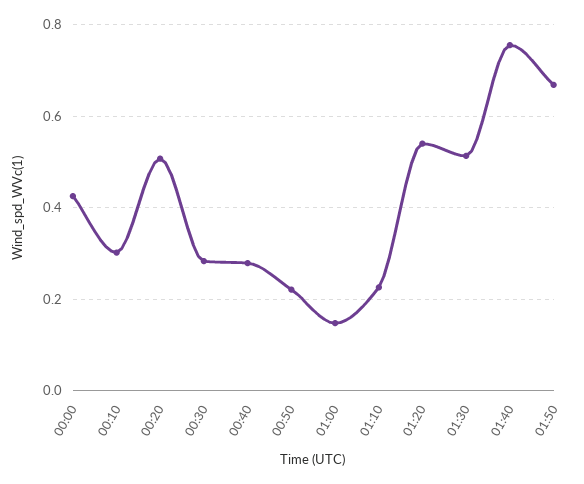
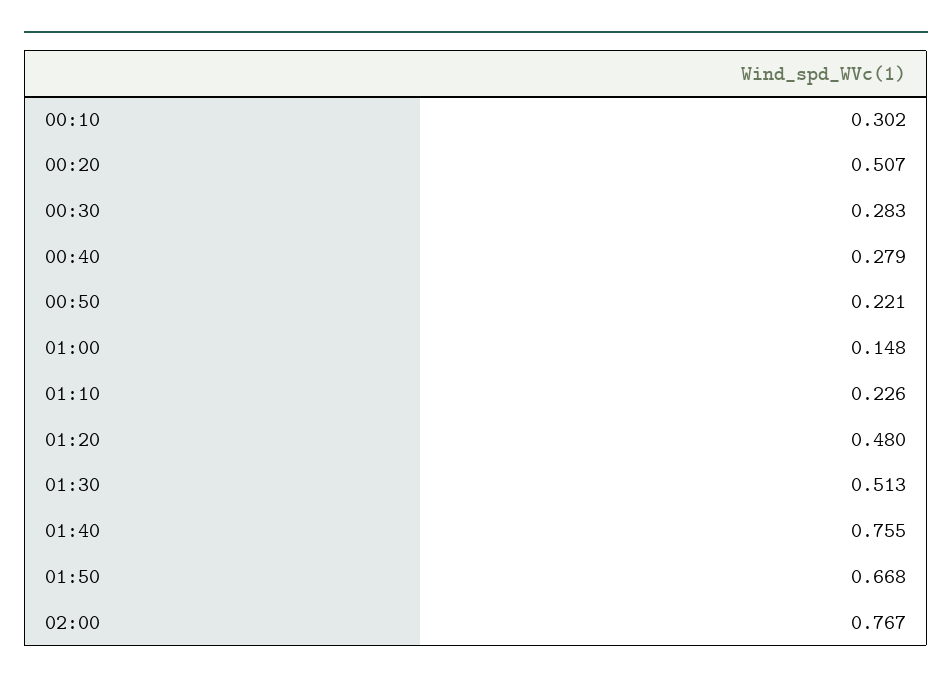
00:00: 0.42 -> none
01:20: 0.54 -> 0.48
02:00: none -> 0.767

